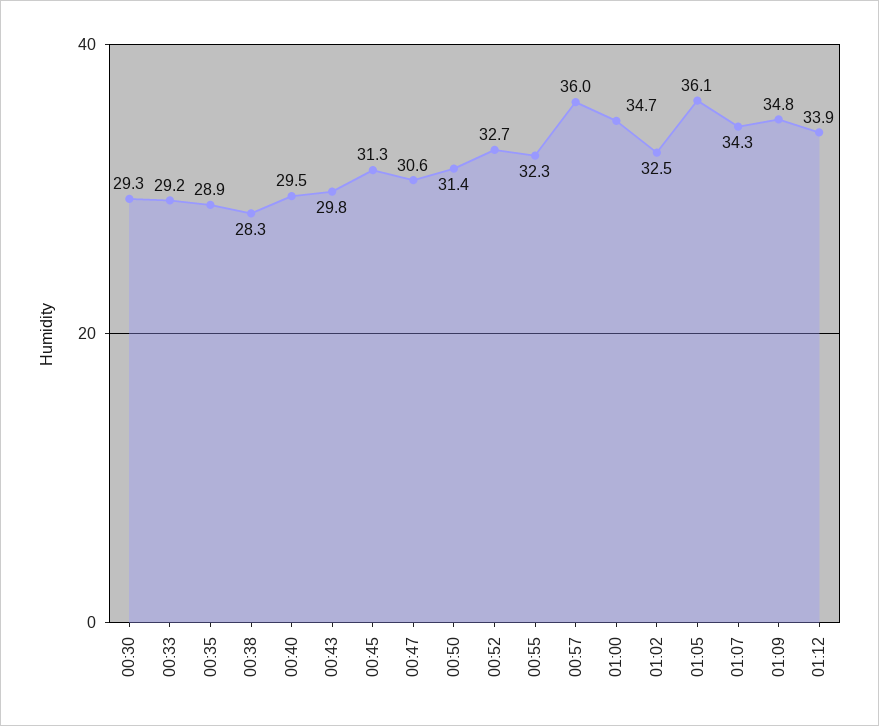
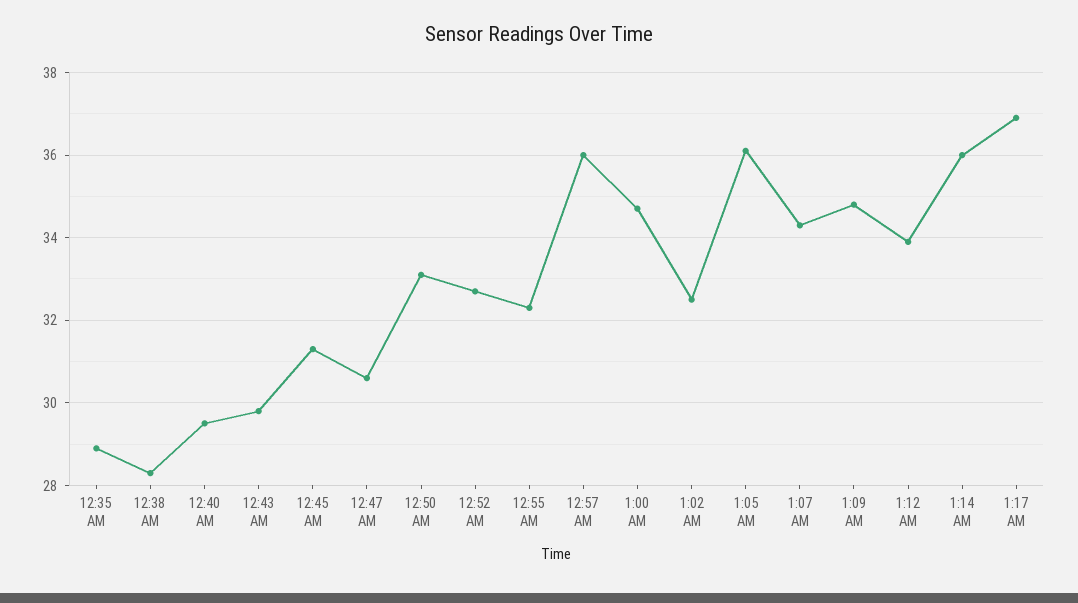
00:30: 29.3 -> none
00:33: 29.2 -> none
00:50: 31.4 -> 33
1:14 AM: none -> 36
1:17 AM: none -> 37

